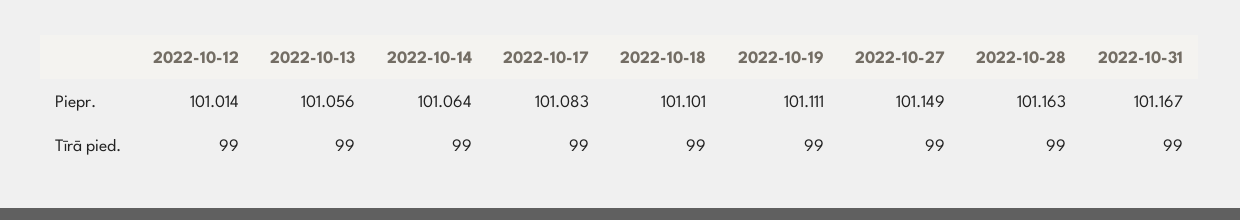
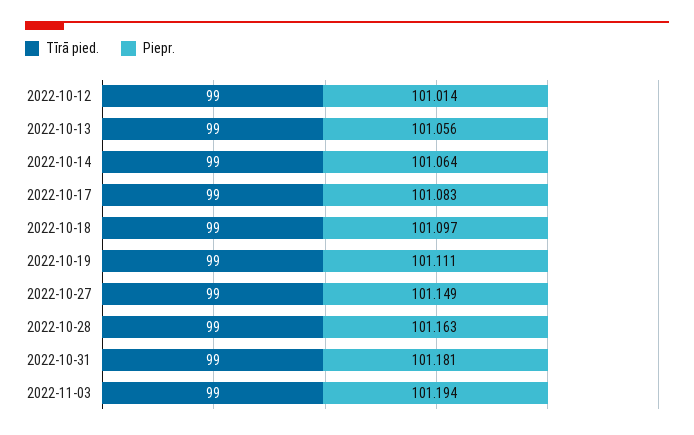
Piepr., 2022-10-18: 101.101 -> 101.097
Piepr., 2022-10-31: 101.167 -> 101.181
Tīrā pied., 2022-11-03: none -> 99
Piepr., 2022-11-03: none -> 101.194

